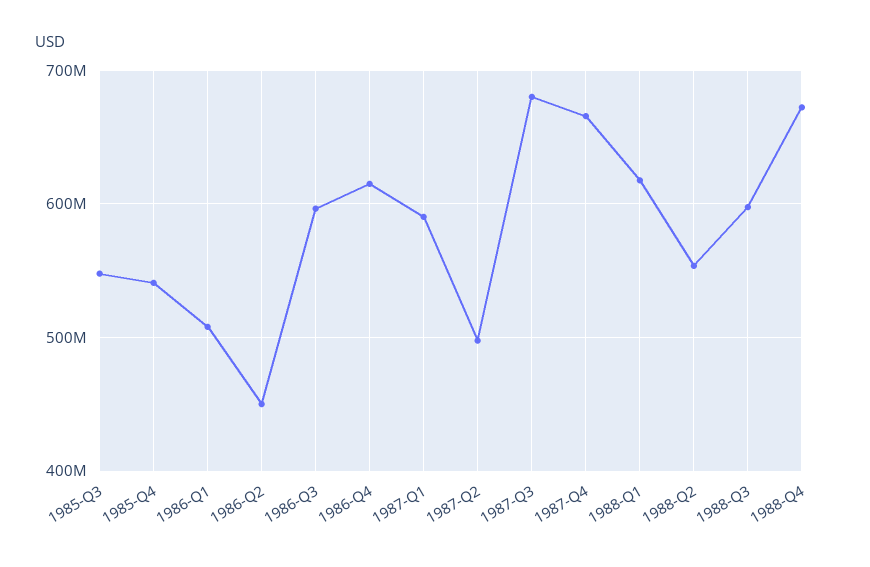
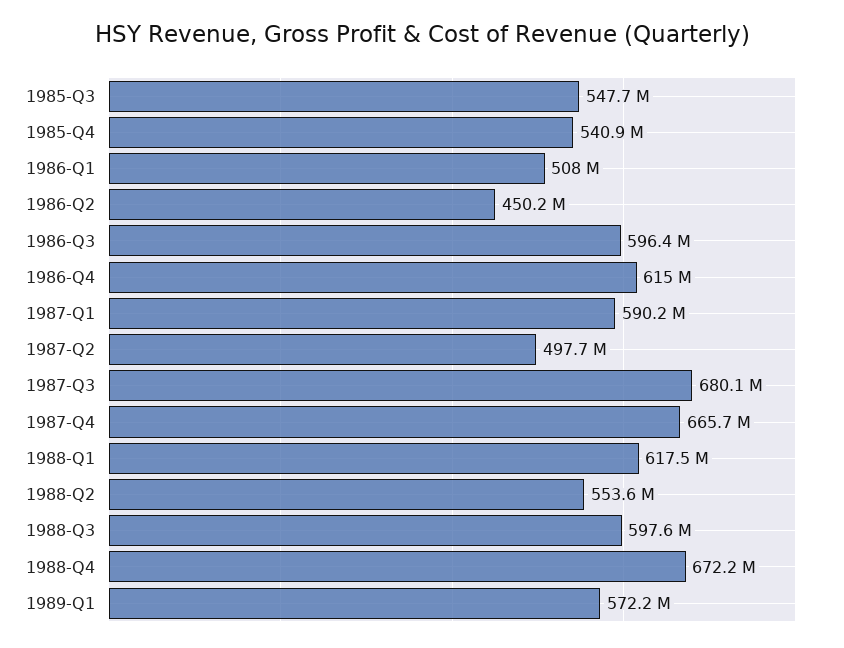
1989-Q1: none -> 572200000

